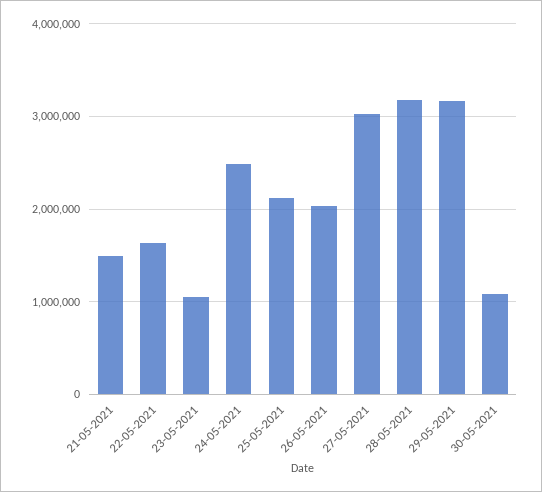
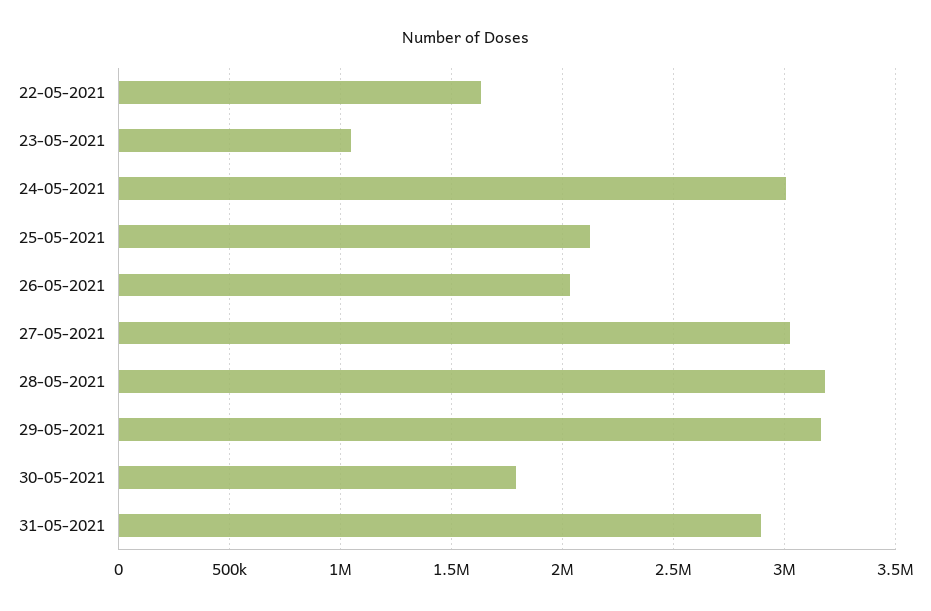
21-05-2021: 1500000 -> none
24-05-2021: 2500000 -> 3000000
30-05-2021: 1100000 -> 1800000
31-05-2021: none -> 2900000

